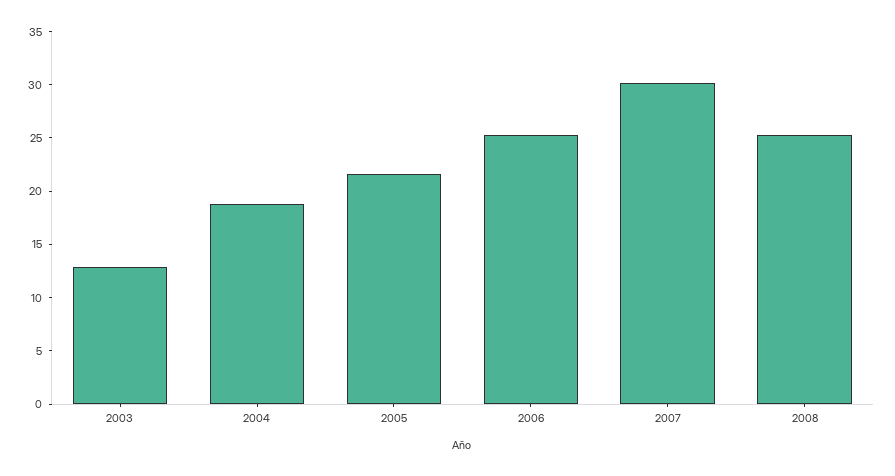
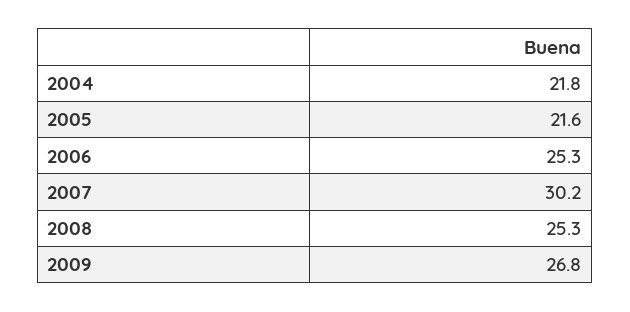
2003: 13 -> none
2004: 19 -> 21.8
2009: none -> 26.8

